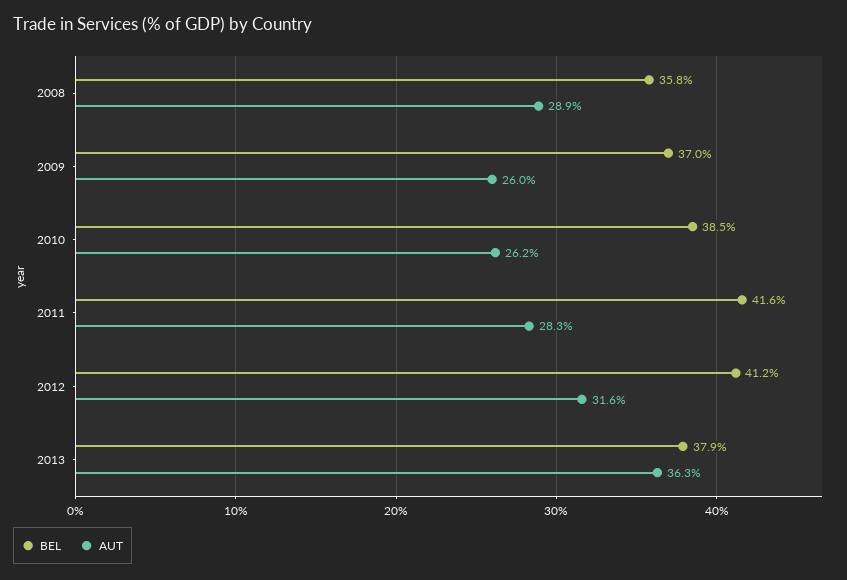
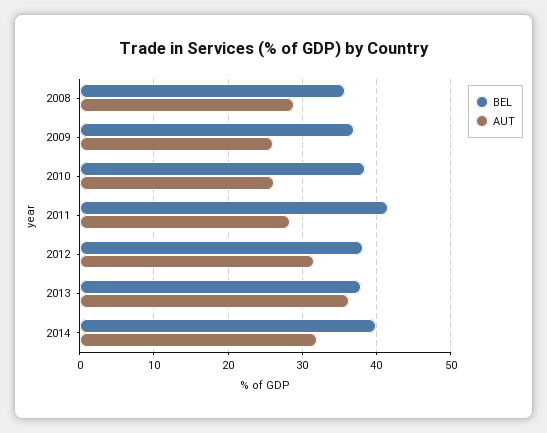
BEL, 2012: 41.2 -> 38
BEL, 2014: none -> 40
AUT, 2014: none -> 32

